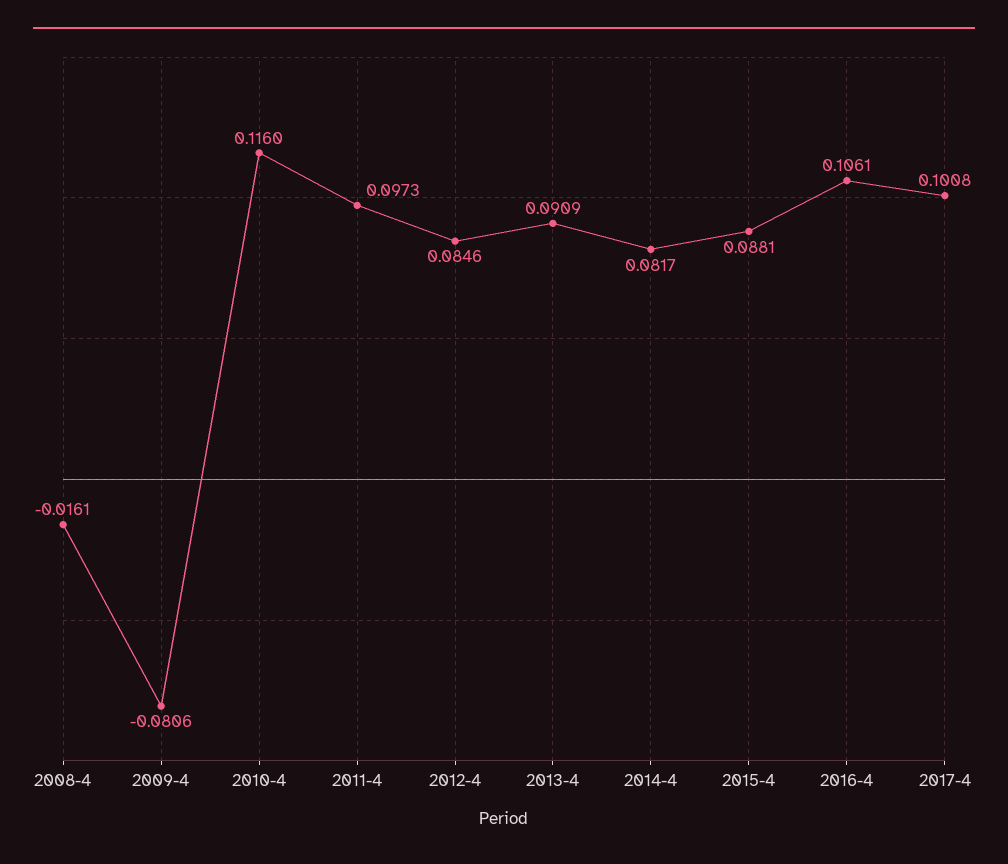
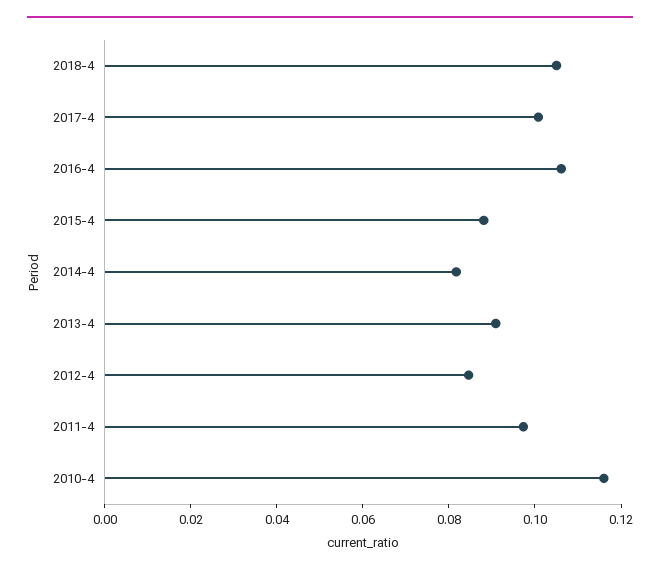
2008-4: -0.0161 -> none
2009-4: -0.0806 -> none
2018-4: none -> 0.105

